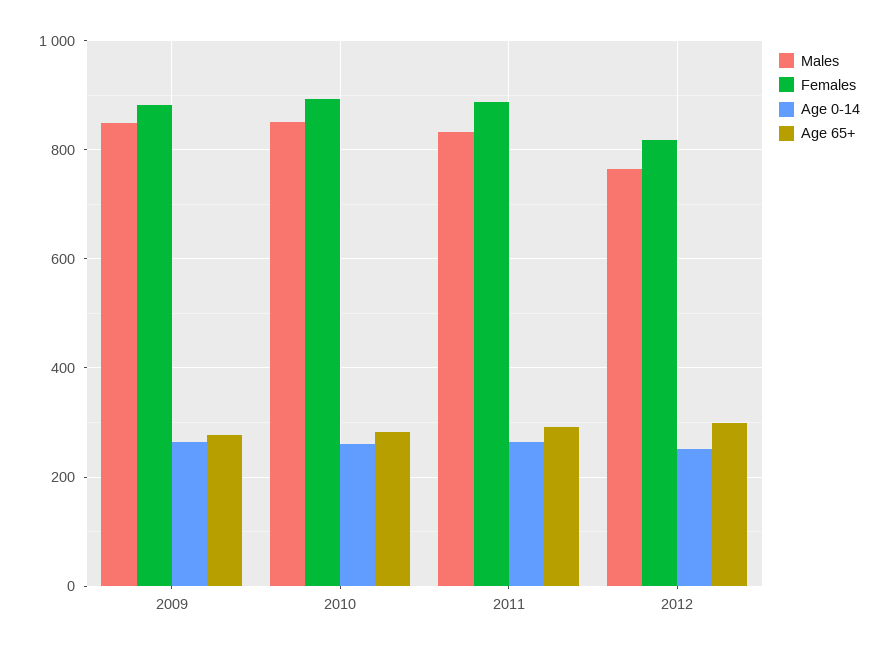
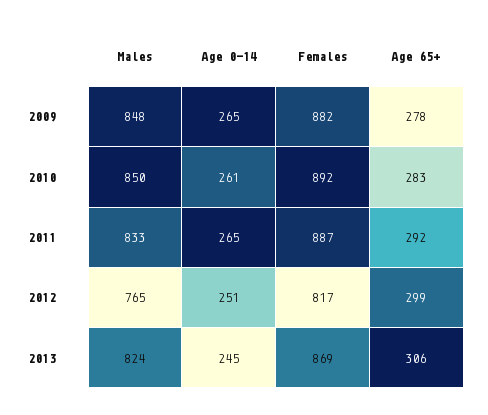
Males, 2013: none -> 824
Age 0-14, 2013: none -> 245
Females, 2013: none -> 869
Age 65+, 2013: none -> 306

